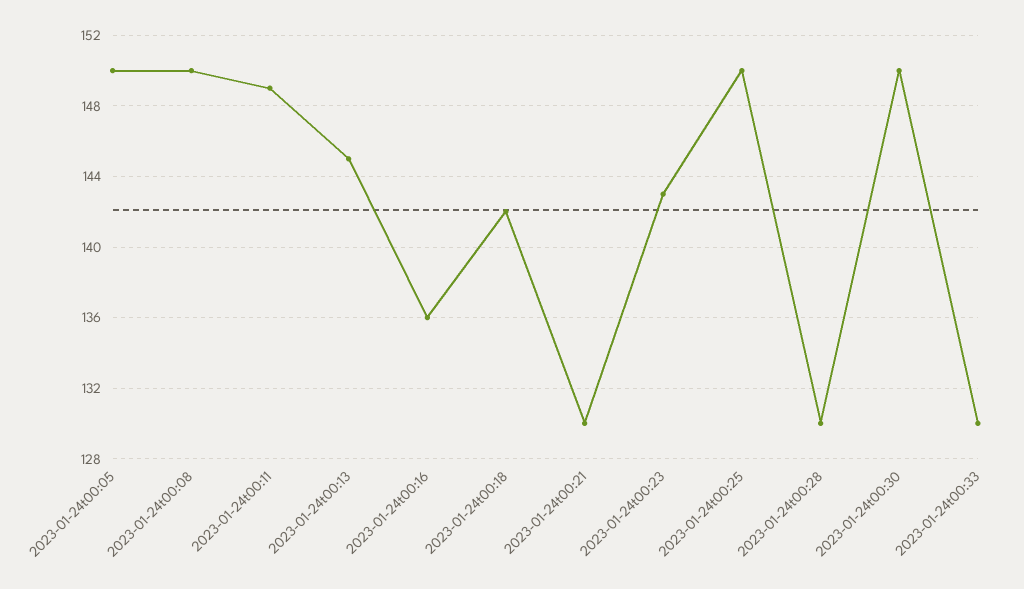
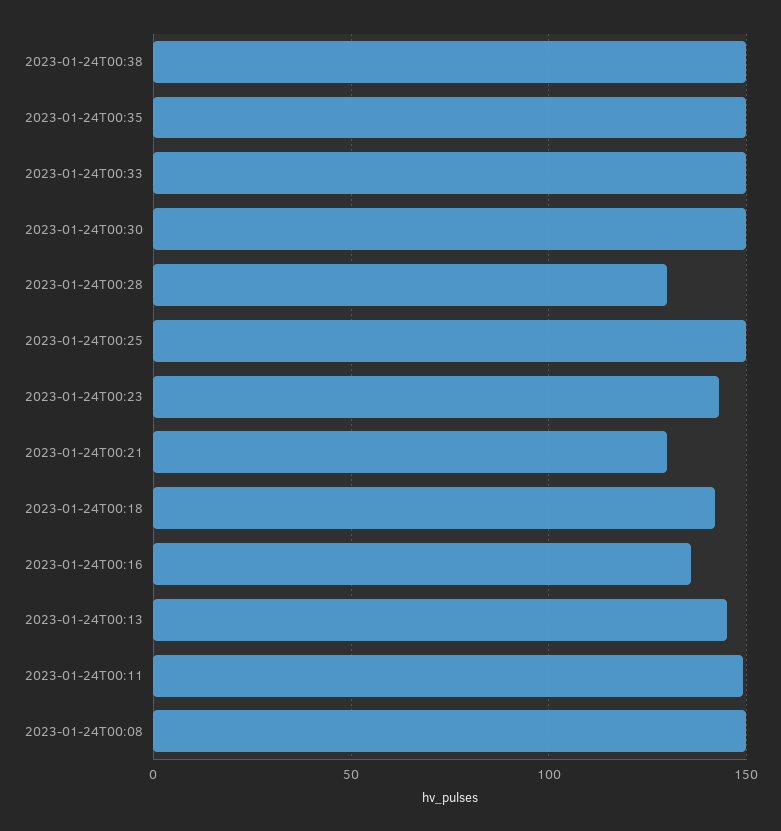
2023-01-24t00:05: 150 -> none
2023-01-24t00:33: 130 -> 150
2023-01-24T00:38: none -> 150
2023-01-24T00:35: none -> 150

